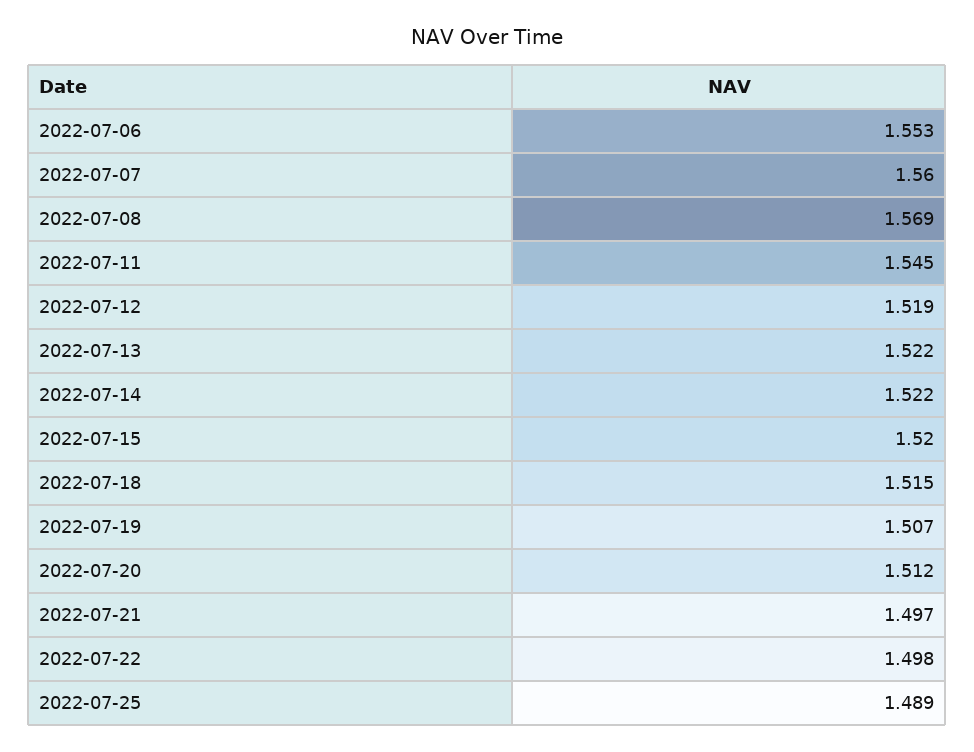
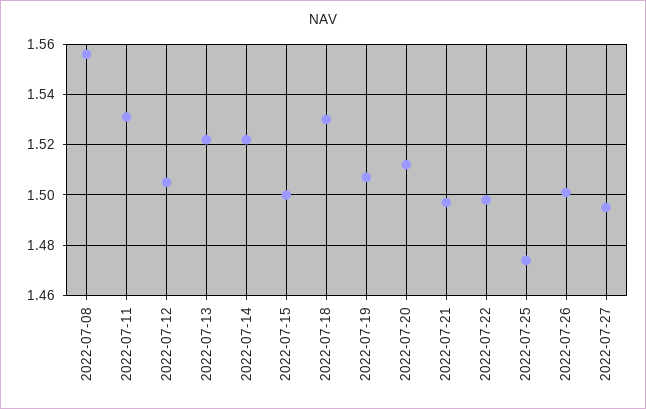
2022-07-06: 1.553 -> none
2022-07-07: 1.56 -> none
2022-07-08: 1.569 -> 1.555
2022-07-11: 1.545 -> 1.53
2022-07-12: 1.519 -> 1.505
2022-07-15: 1.52 -> 1.5
2022-07-18: 1.515 -> 1.53
2022-07-25: 1.489 -> 1.475
2022-07-26: none -> 1.5
2022-07-27: none -> 1.495

